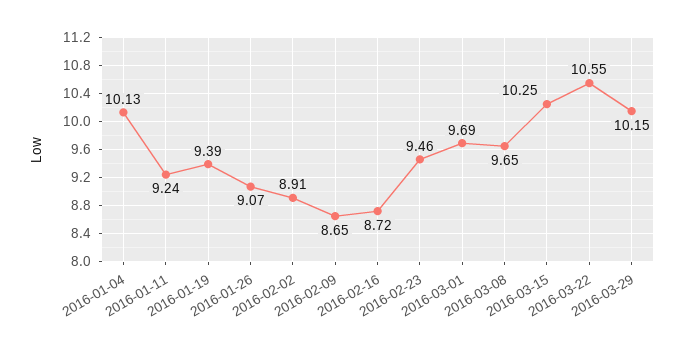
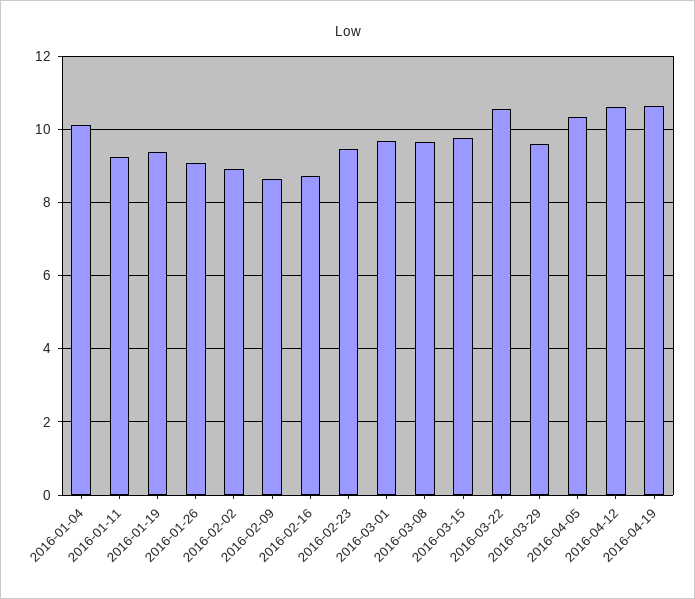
2016-03-15: 10.25 -> 9.8
2016-03-29: 10.15 -> 9.6
2016-04-05: none -> 10.4
2016-04-12: none -> 10.6
2016-04-19: none -> 10.6

